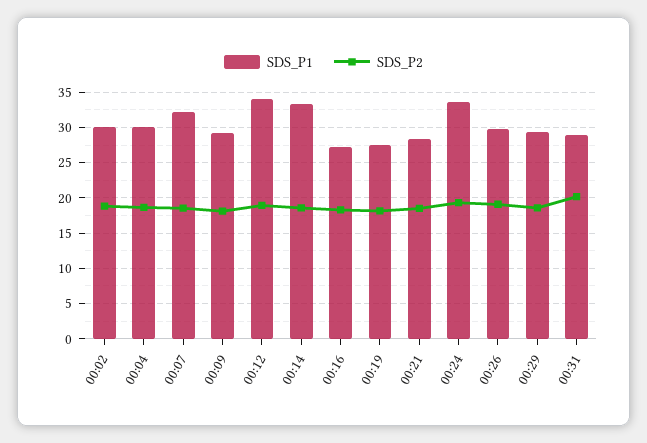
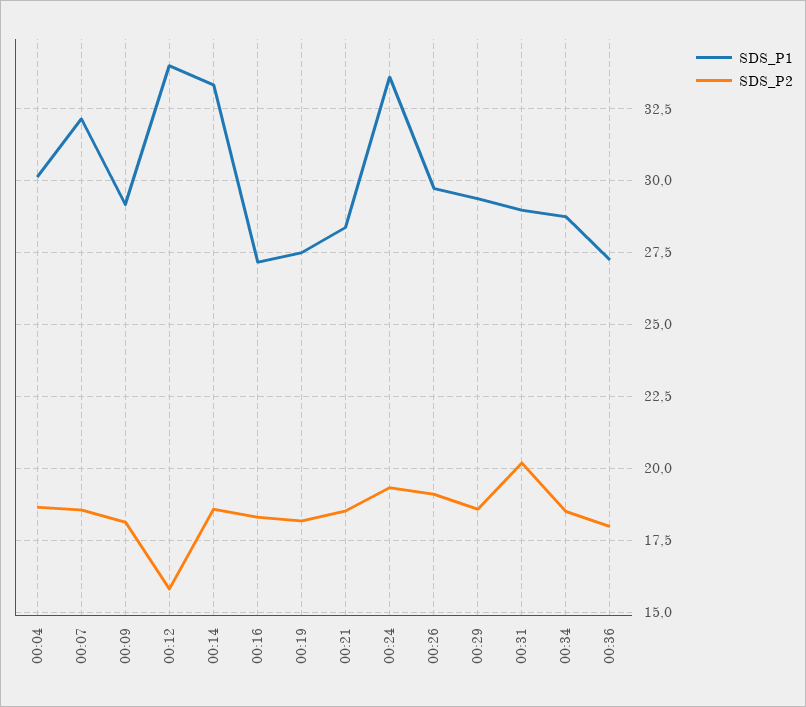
SDS_P1, 00:02: 30 -> none
SDS_P2, 00:02: 19 -> none
SDS_P2, 00:12: 19 -> 15.75
SDS_P1, 00:34: none -> 28.75
SDS_P2, 00:34: none -> 18.5
SDS_P1, 00:36: none -> 27.25
SDS_P2, 00:36: none -> 18

